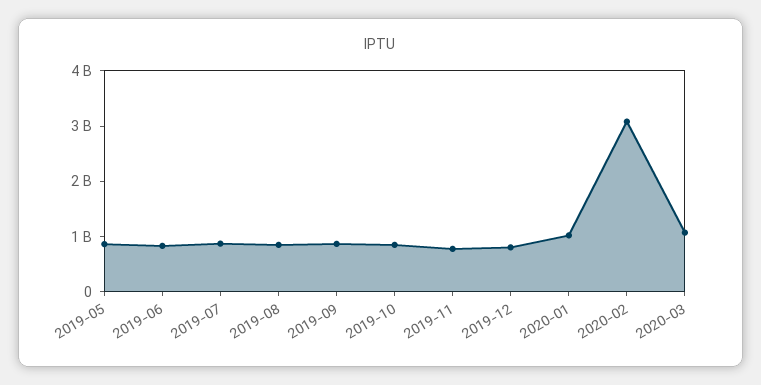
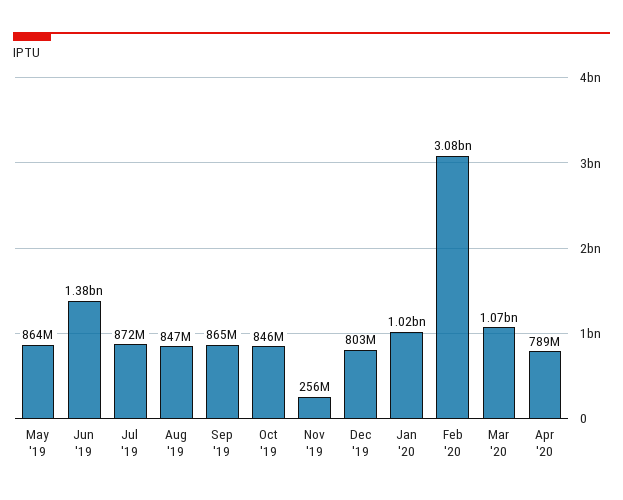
2019-06: 800000000 -> 1380000000
2019-11: 800000000 -> 256000000
Apr '20: none -> 789000000

